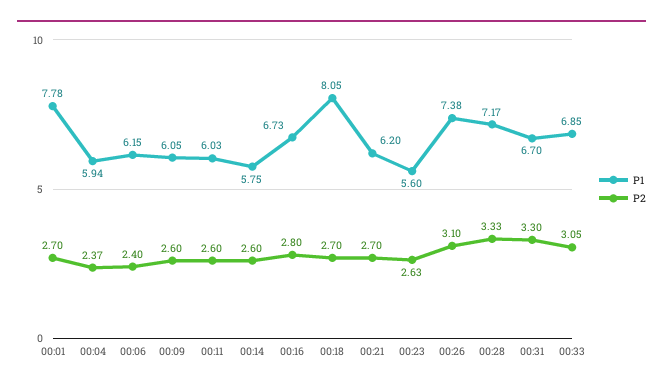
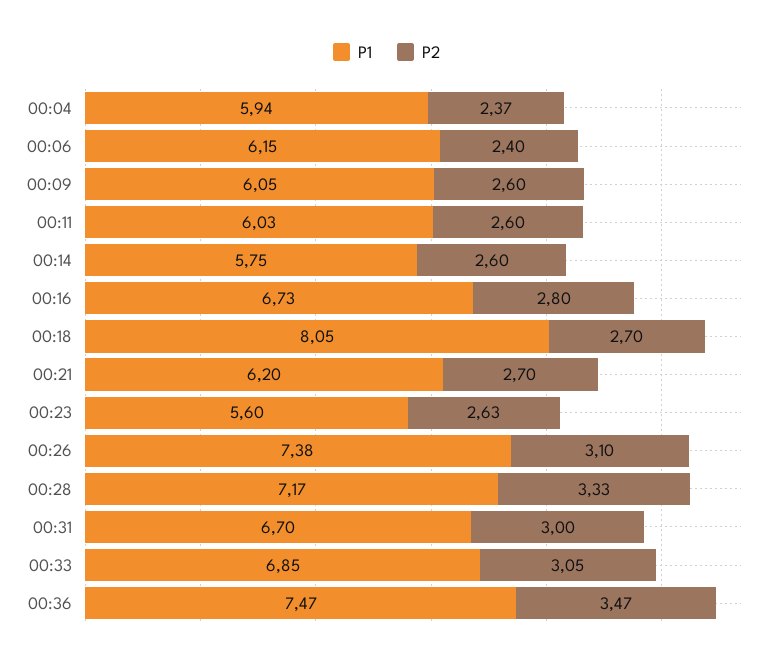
P1, 00:01: 7.78 -> none
P2, 00:01: 2.7 -> none
P2, 00:31: 3.3 -> 3
P1, 00:36: none -> 7.47
P2, 00:36: none -> 3.47

